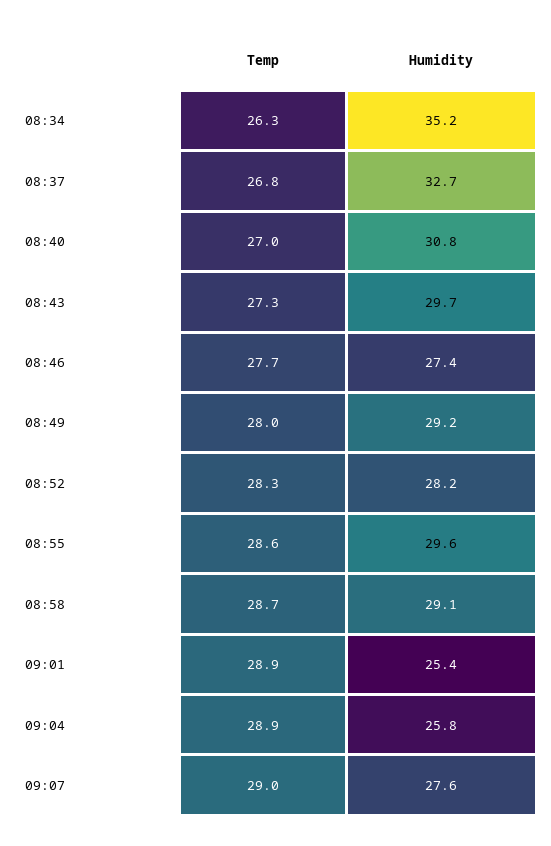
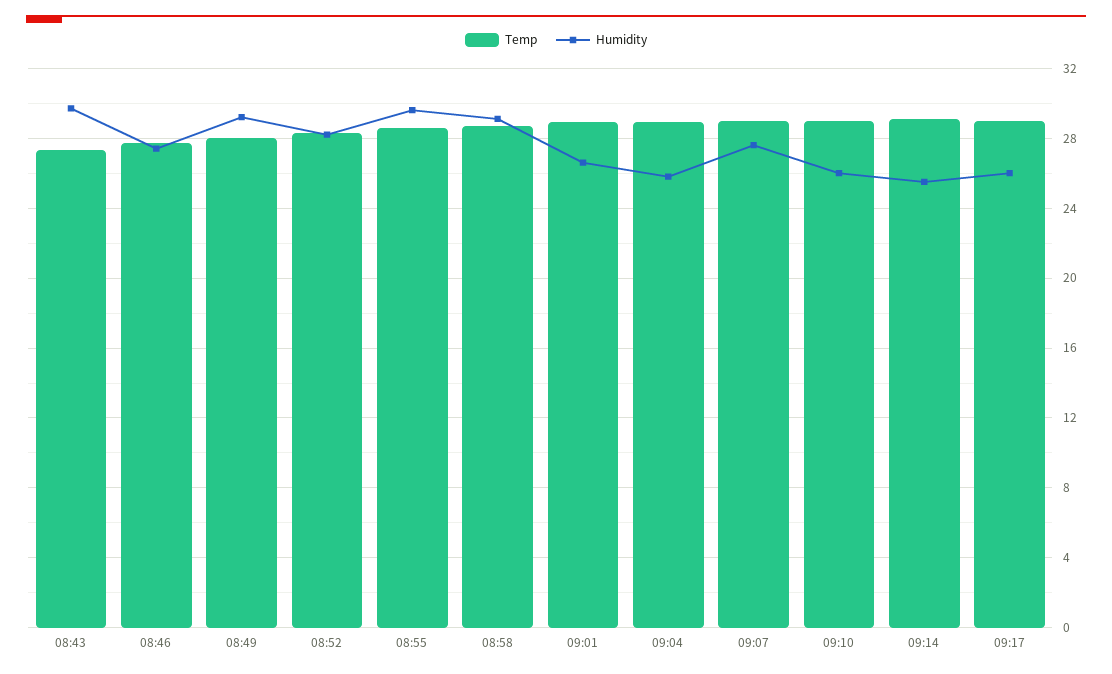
Temp, 08:34: 26.3 -> none
Humidity, 08:34: 35.2 -> none
Temp, 08:37: 26.8 -> none
Humidity, 08:37: 32.7 -> none
Temp, 08:40: 27 -> none
Humidity, 08:40: 30.8 -> none
Humidity, 09:01: 25.4 -> 26.5
Temp, 09:10: none -> 29
Humidity, 09:10: none -> 26
Temp, 09:14: none -> 29
Humidity, 09:14: none -> 25.5
Temp, 09:17: none -> 29
Humidity, 09:17: none -> 26

